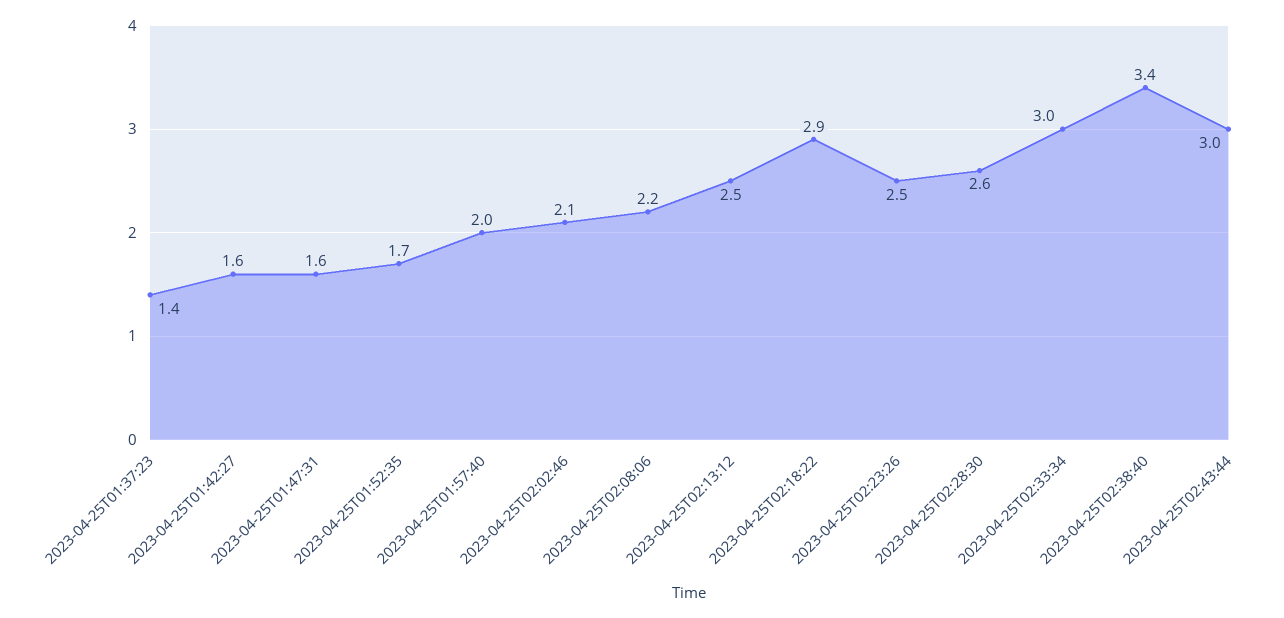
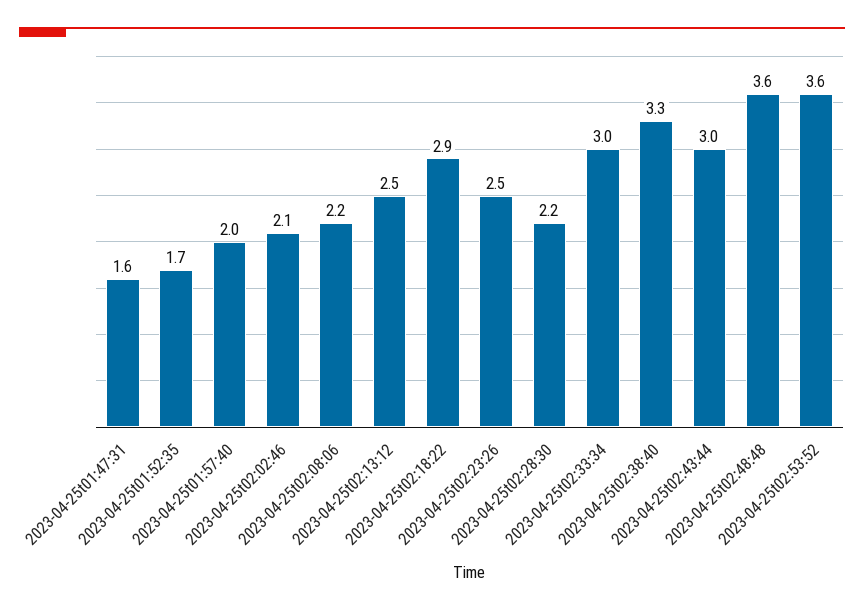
2023-04-25T01:37:23: 1.4 -> none
2023-04-25T01:42:27: 1.6 -> none
2023-04-25T02:28:30: 2.6 -> 2.2
2023-04-25T02:38:40: 3.4 -> 3.3
2023-04-25t02:48:48: none -> 3.6
2023-04-25t02:53:52: none -> 3.6

